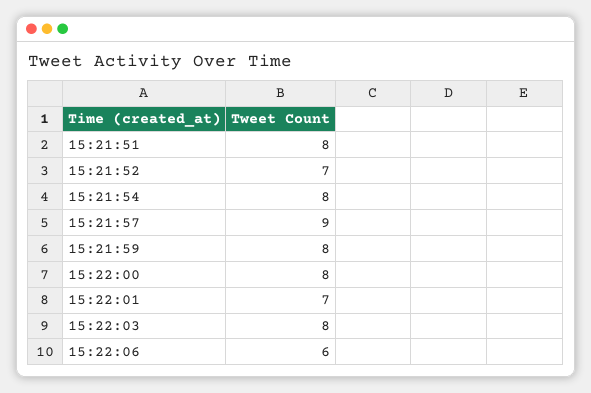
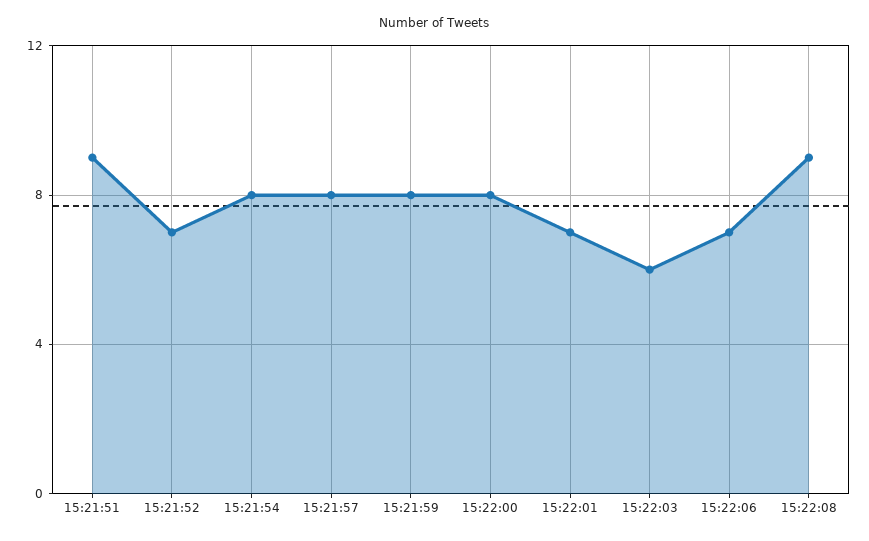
15:21:51: 8 -> 9
15:21:57: 9 -> 8
15:22:03: 8 -> 6
15:22:06: 6 -> 7
15:22:08: none -> 9

